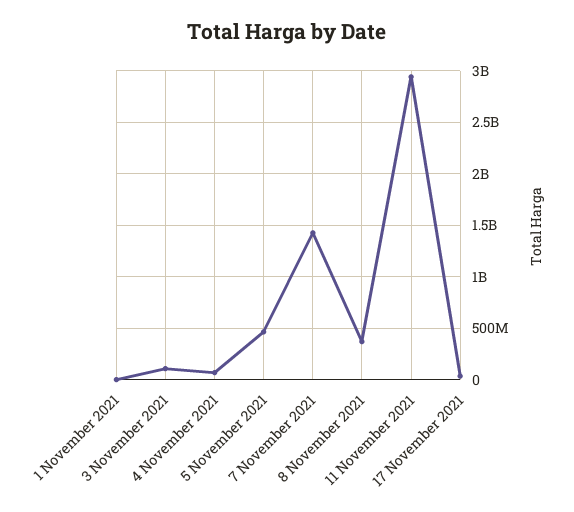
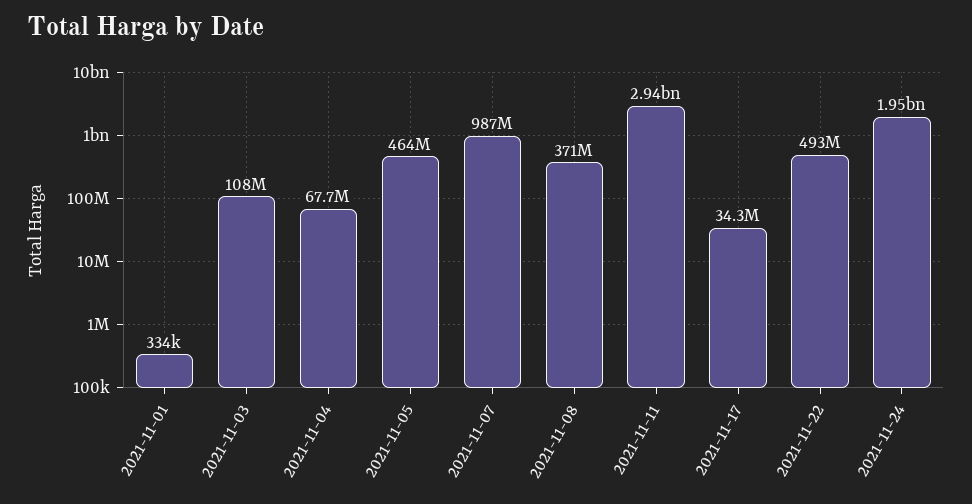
7 November 2021: 1400000000 -> 987000000
2021-11-22: none -> 493000000
2021-11-24: none -> 1950000000

